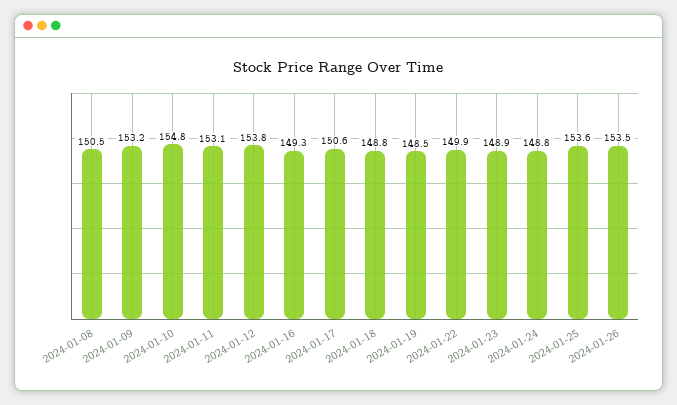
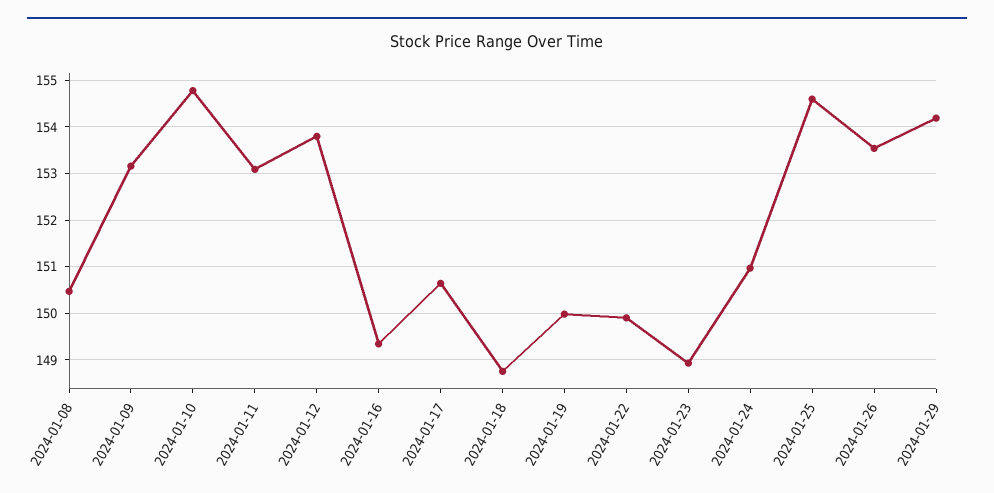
2024-01-19: 148.5 -> 150
2024-01-24: 148.8 -> 151
2024-01-25: 153.6 -> 154.6
2024-01-29: none -> 154.2

